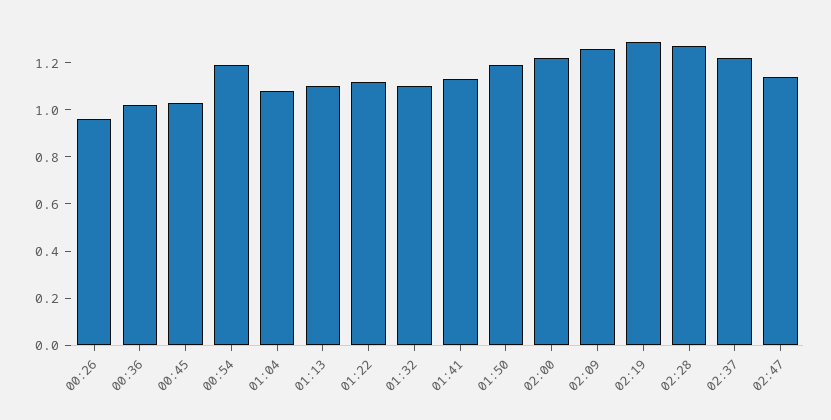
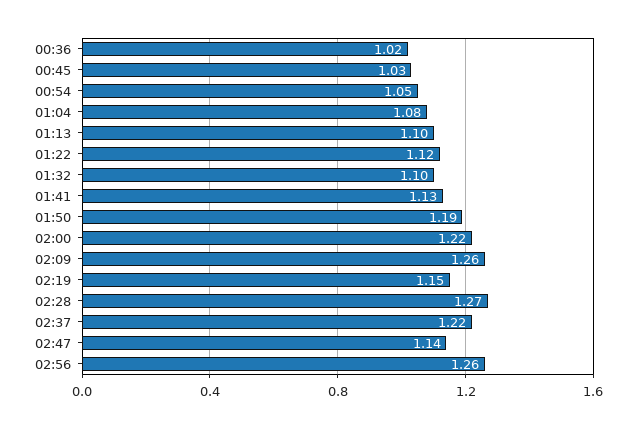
00:26: 0.95 -> none
00:54: 1.2 -> 1.05
02:19: 1.3 -> 1.15
02:56: none -> 1.26

